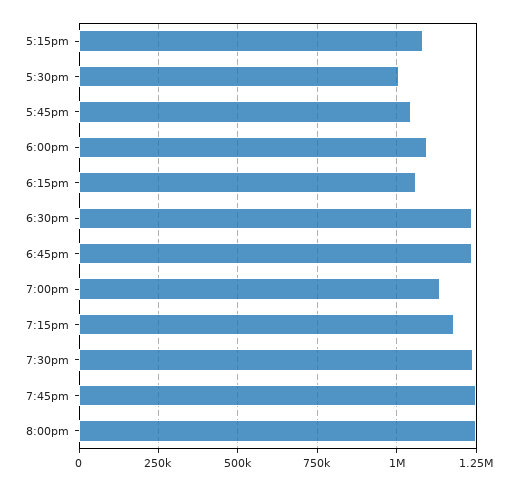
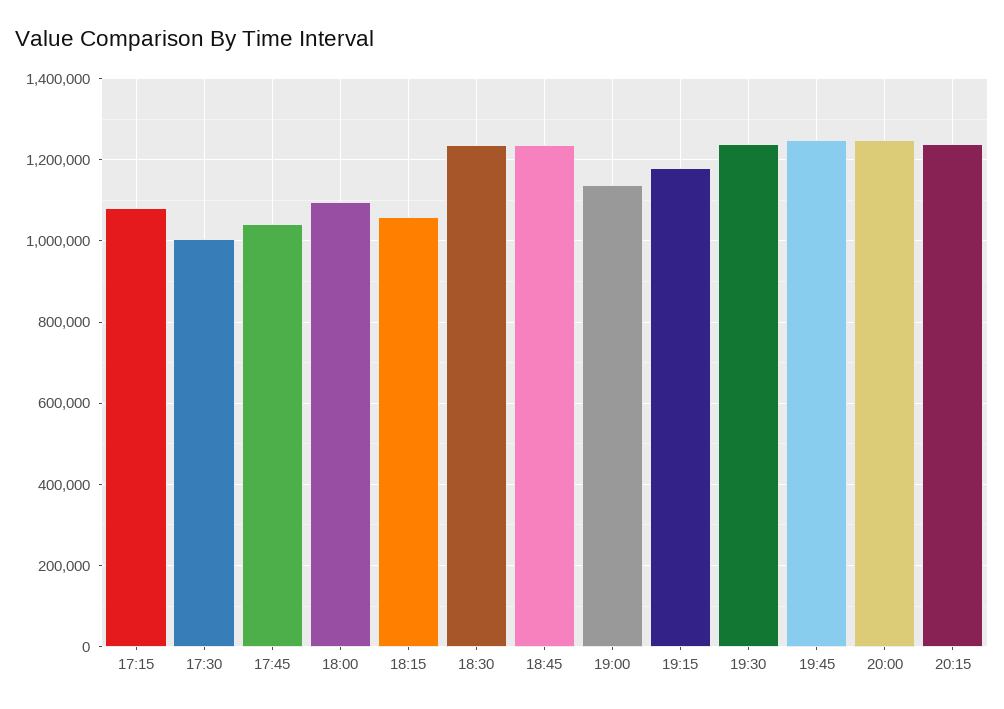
20:15: none -> 1240000

